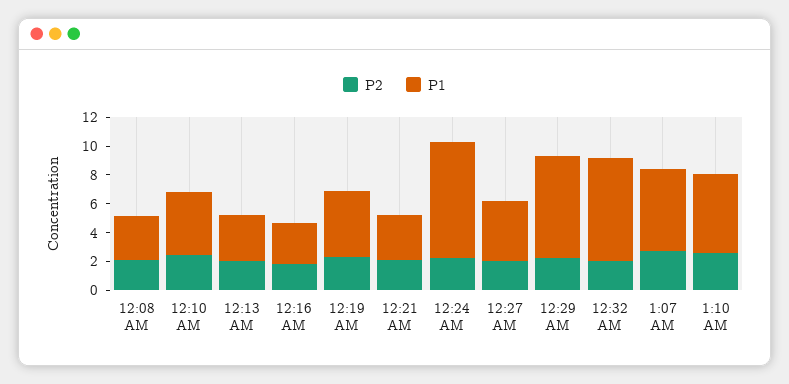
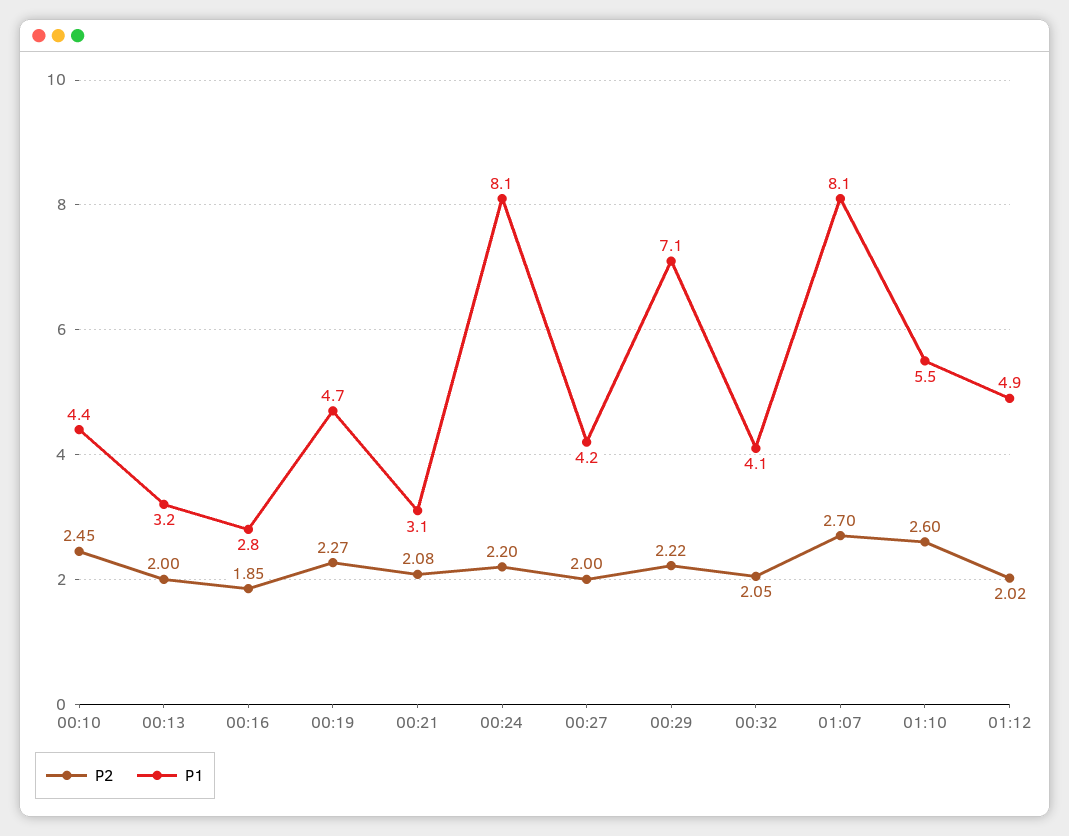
P2, 12:08 AM: 2 -> none
P1, 12:08 AM: 3 -> none
P1, 12:32 AM: 7 -> 4.1
P1, 1:07 AM: 6 -> 8.1
P2, 01:12: none -> 2.02
P1, 01:12: none -> 4.9

